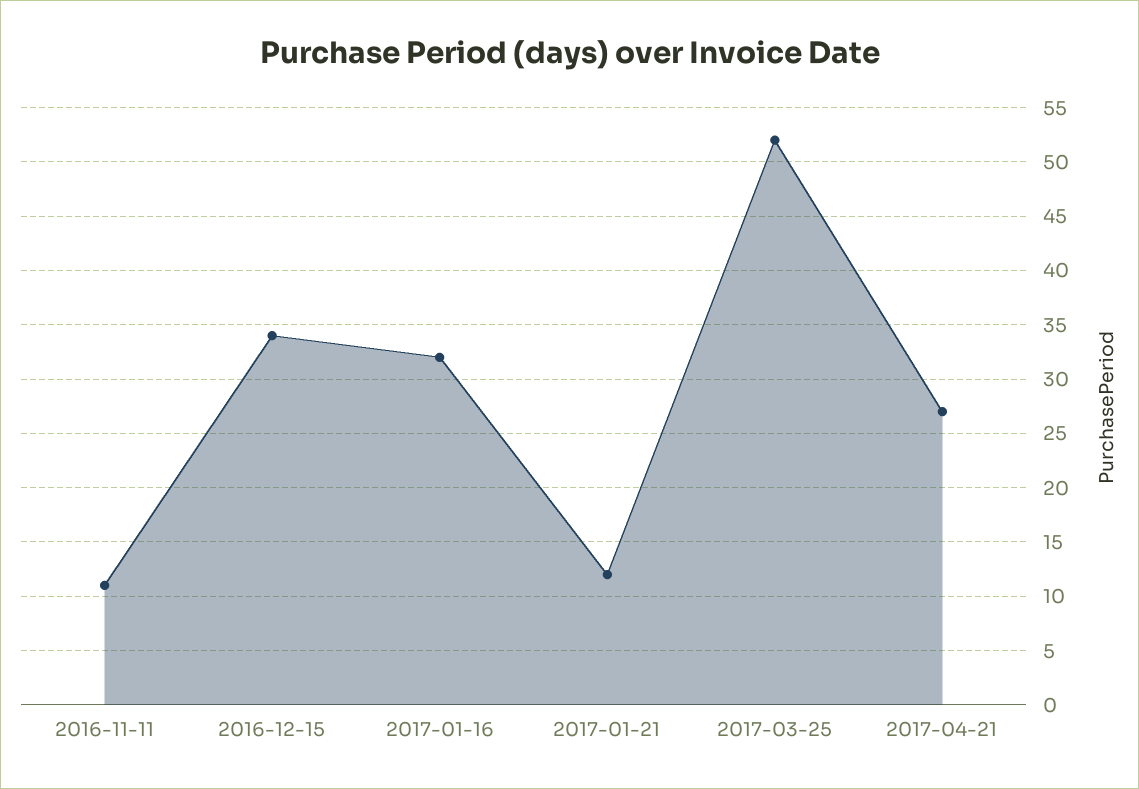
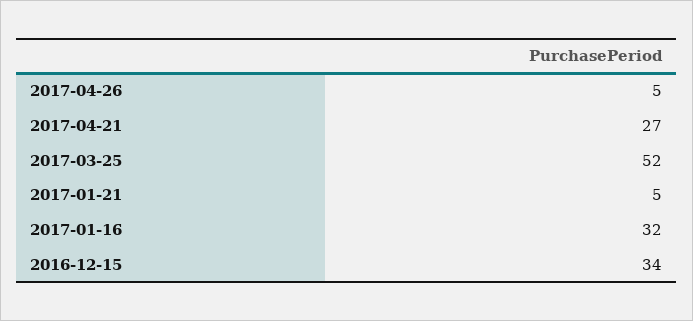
2016-11-11: 11 -> none
2017-01-21: 12 -> 5
2017-04-26: none -> 5

